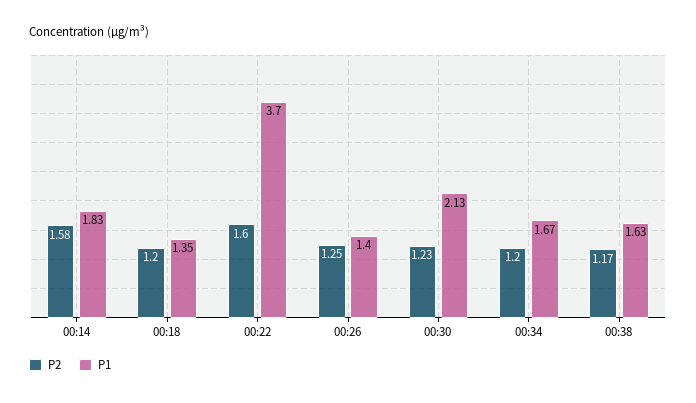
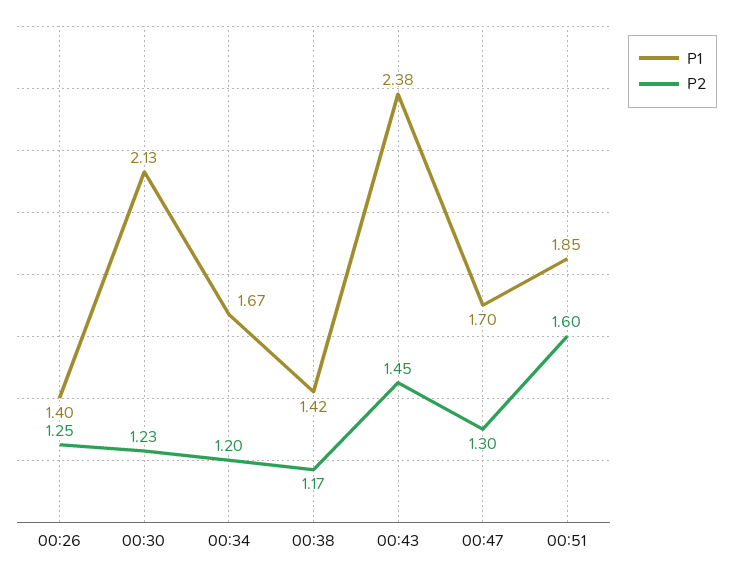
P2, 00:14: 1.58 -> none
P1, 00:14: 1.83 -> none
P2, 00:18: 1.2 -> none
P1, 00:18: 1.35 -> none
P2, 00:22: 1.6 -> none
P1, 00:22: 3.7 -> none
P1, 00:38: 1.63 -> 1.42
P1, 00:43: none -> 2.38
P2, 00:43: none -> 1.45
P1, 00:47: none -> 1.7
P2, 00:47: none -> 1.3
P1, 00:51: none -> 1.85
P2, 00:51: none -> 1.6

